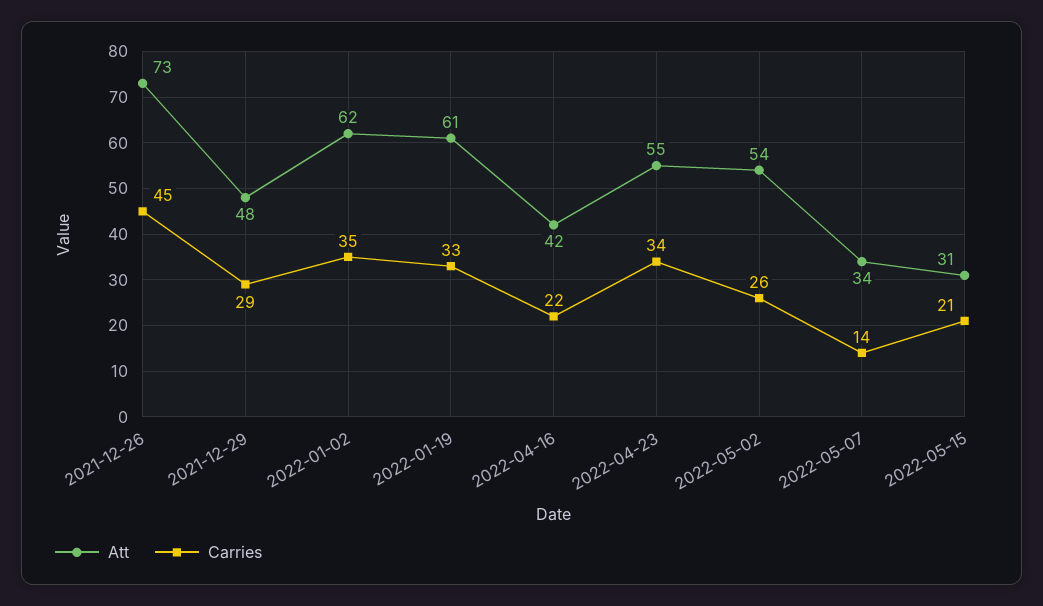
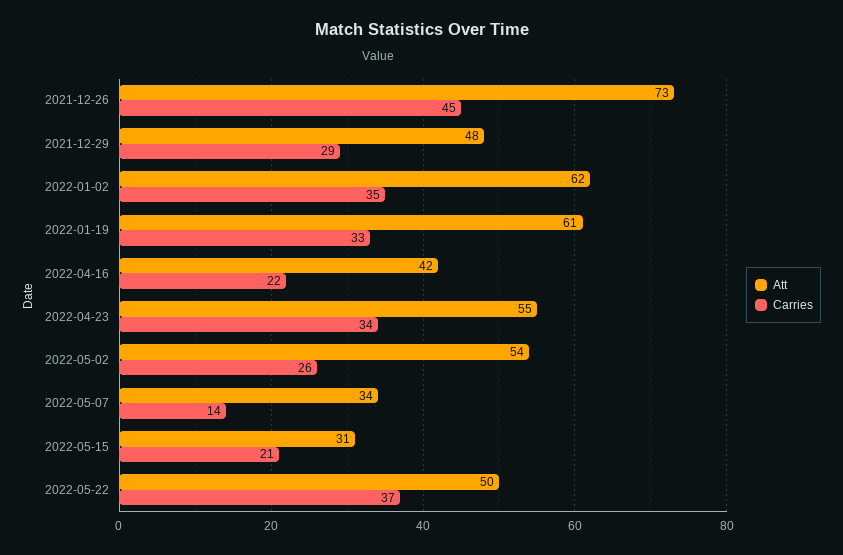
Att, 2022-05-22: none -> 50
Carries, 2022-05-22: none -> 37

